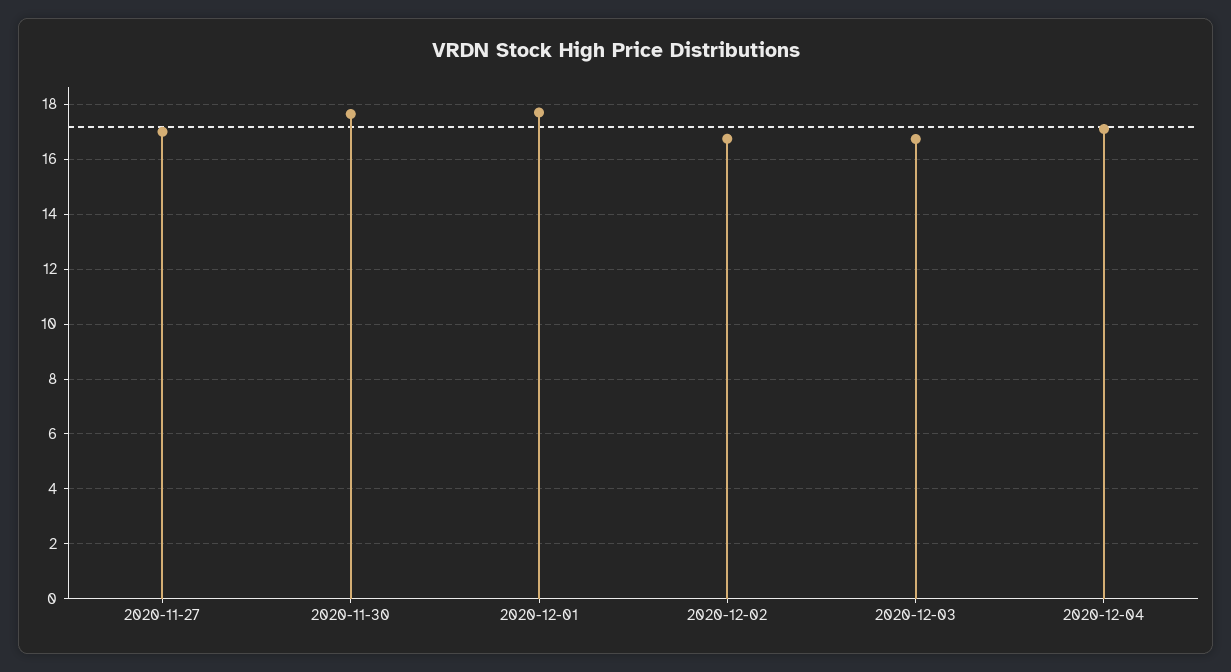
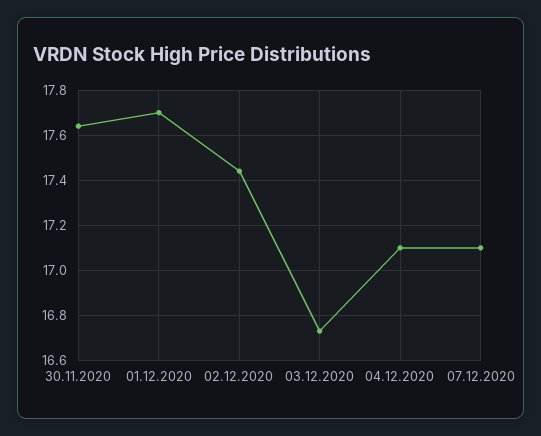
2020-11-27: 17 -> none
2020-12-02: 16.75 -> 17.45
07.12.2020: none -> 17.1

